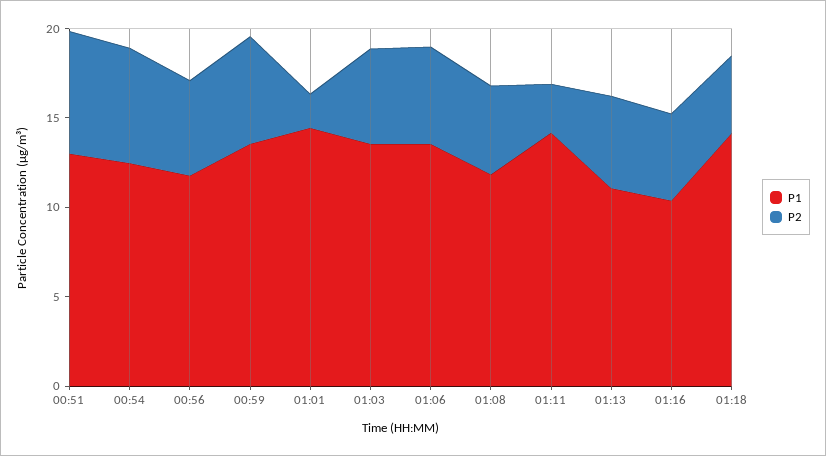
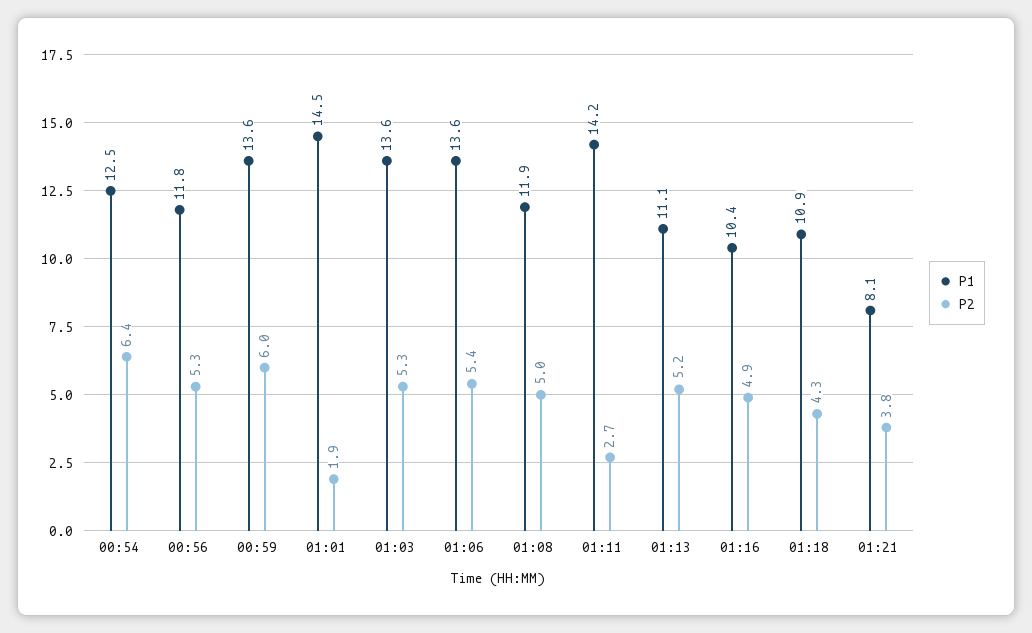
P1, 00:51: 13 -> none
P2, 00:51: 7 -> none
P1, 01:18: 14 -> 10.9
P1, 01:21: none -> 8.1
P2, 01:21: none -> 3.8

